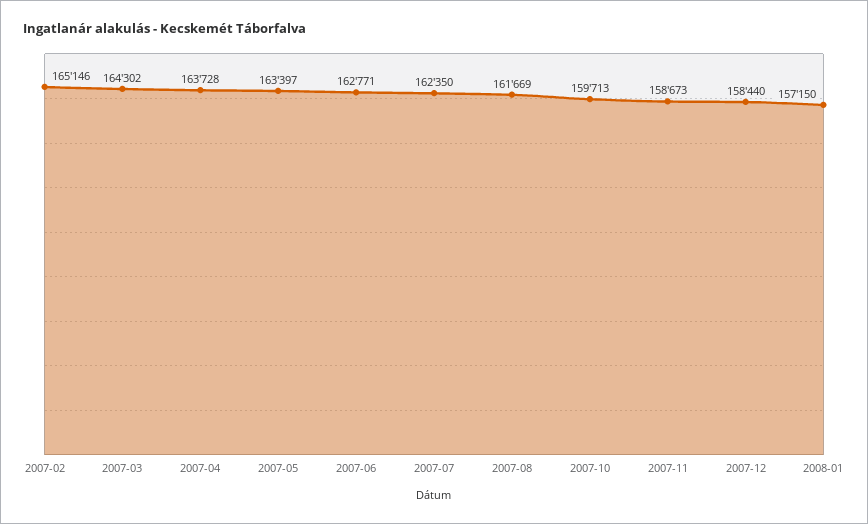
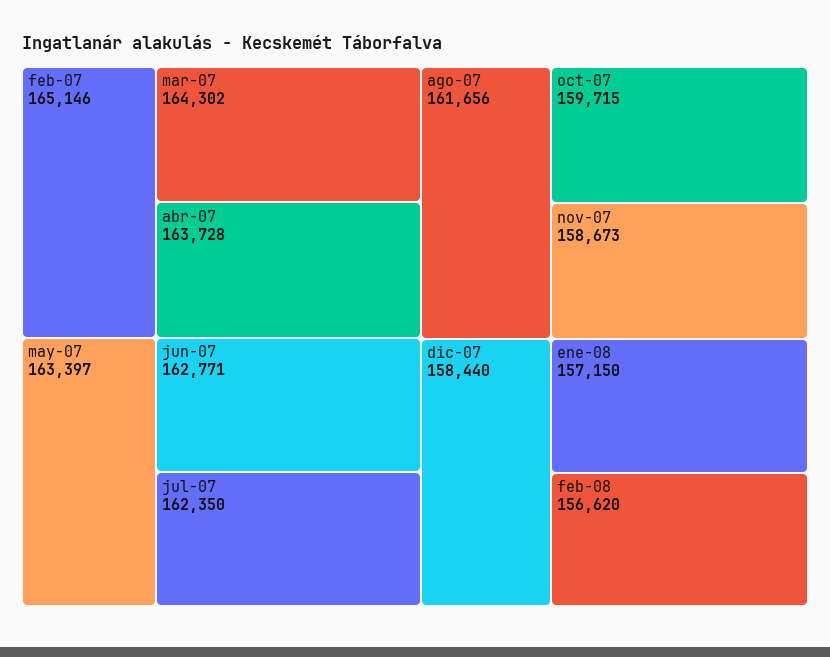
2007-08: 161669 -> 161656
2007-10: 159713 -> 159715
feb-08: none -> 156620

